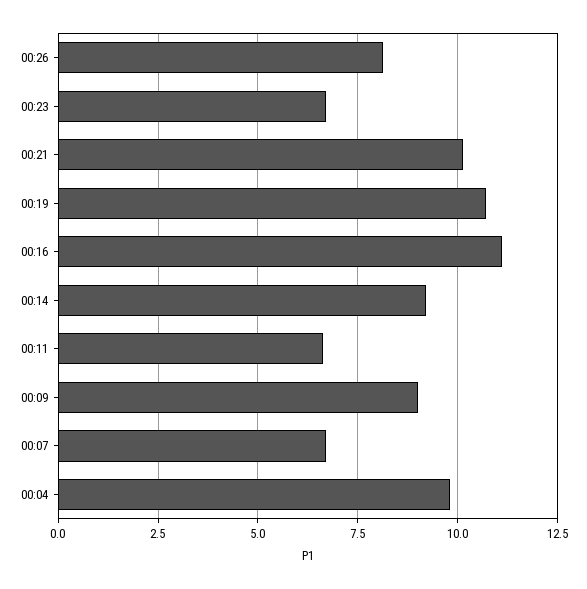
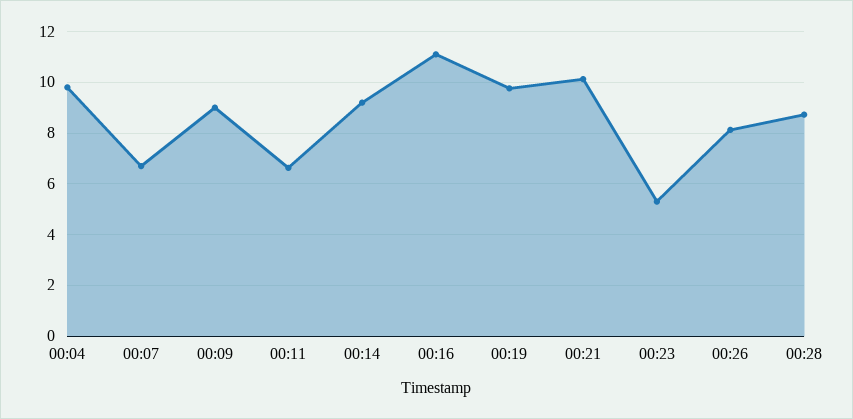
00:23: 6.75 -> 5.25
00:19: 10.75 -> 9.75
00:28: none -> 8.75

